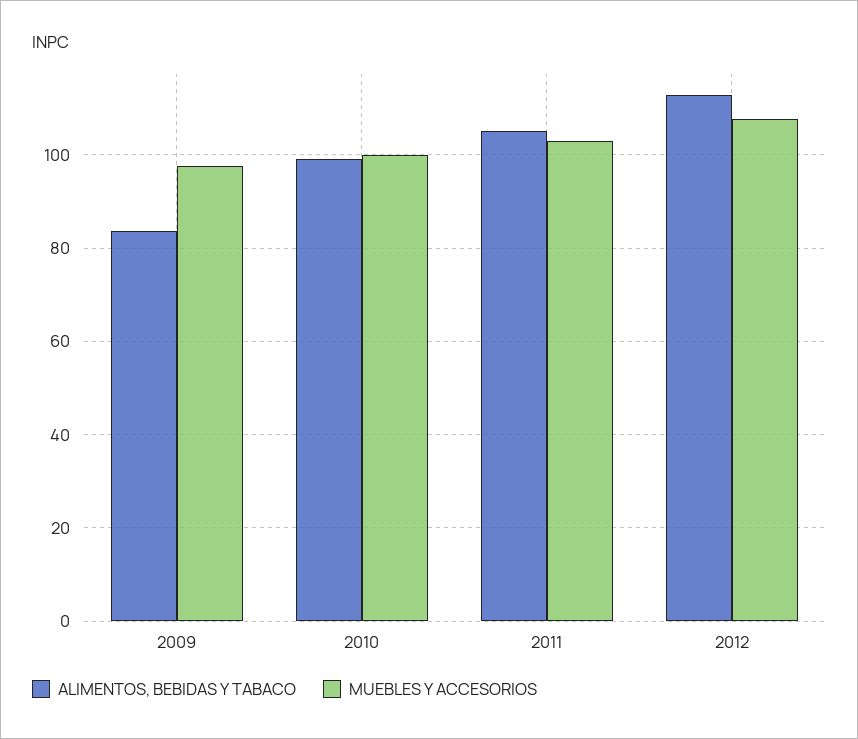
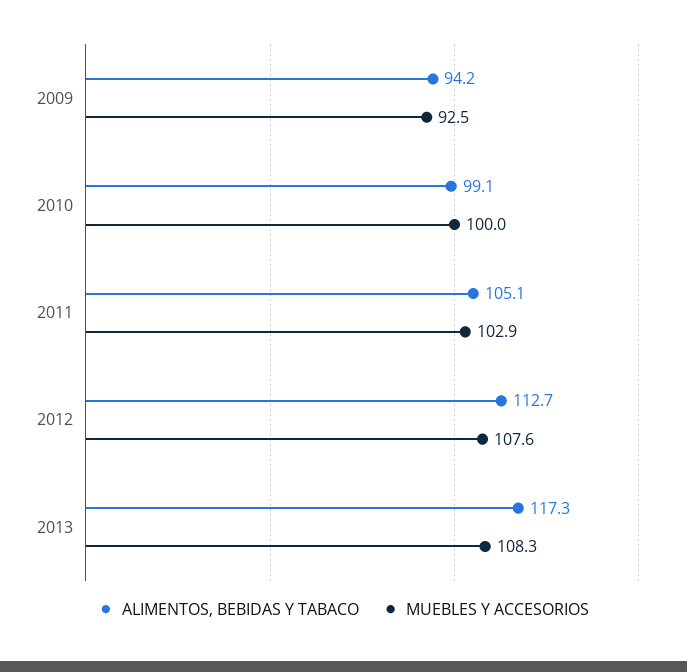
ALIMENTOS, BEBIDAS Y TABACO, 2009: 84 -> 94.2
MUEBLES Y ACCESORIOS, 2009: 98 -> 92.5
ALIMENTOS, BEBIDAS Y TABACO, 2013: none -> 117.3
MUEBLES Y ACCESORIOS, 2013: none -> 108.3

